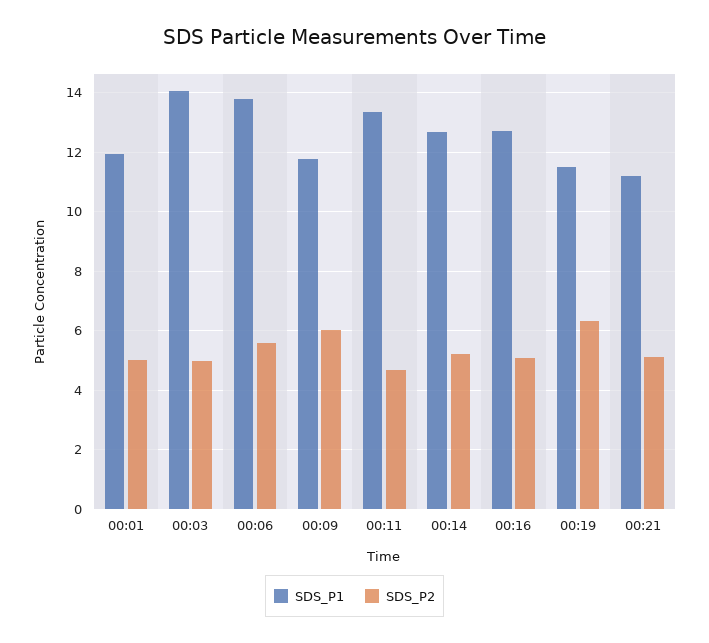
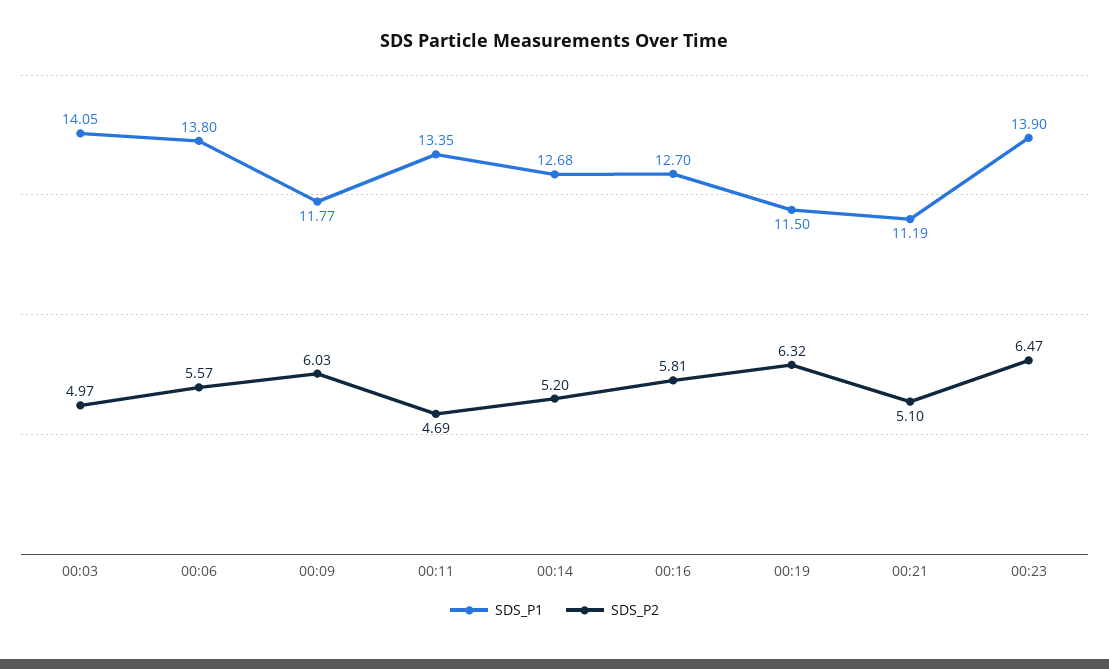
SDS_P1, 00:01: 12 -> none
SDS_P2, 00:01: 5 -> none
SDS_P2, 00:16: 5 -> 5.81
SDS_P1, 00:23: none -> 13.9
SDS_P2, 00:23: none -> 6.47

